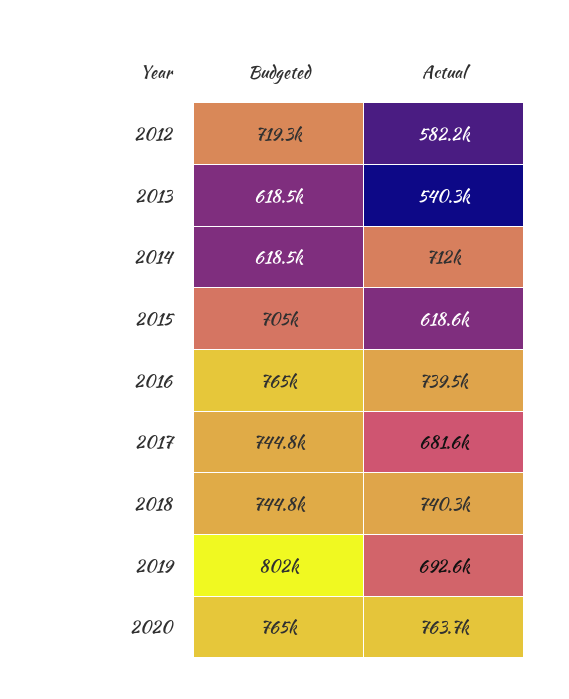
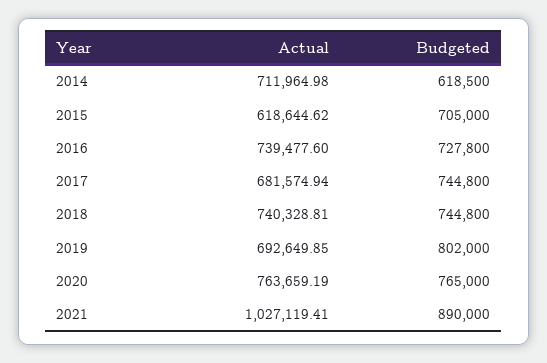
Budgeted, 2012: 719300 -> none
Actual, 2012: 582200 -> none
Budgeted, 2013: 618500 -> none
Actual, 2013: 540300 -> none
Budgeted, 2016: 765000 -> 727800
Actual, 2021: none -> 1027119.41
Budgeted, 2021: none -> 890000

